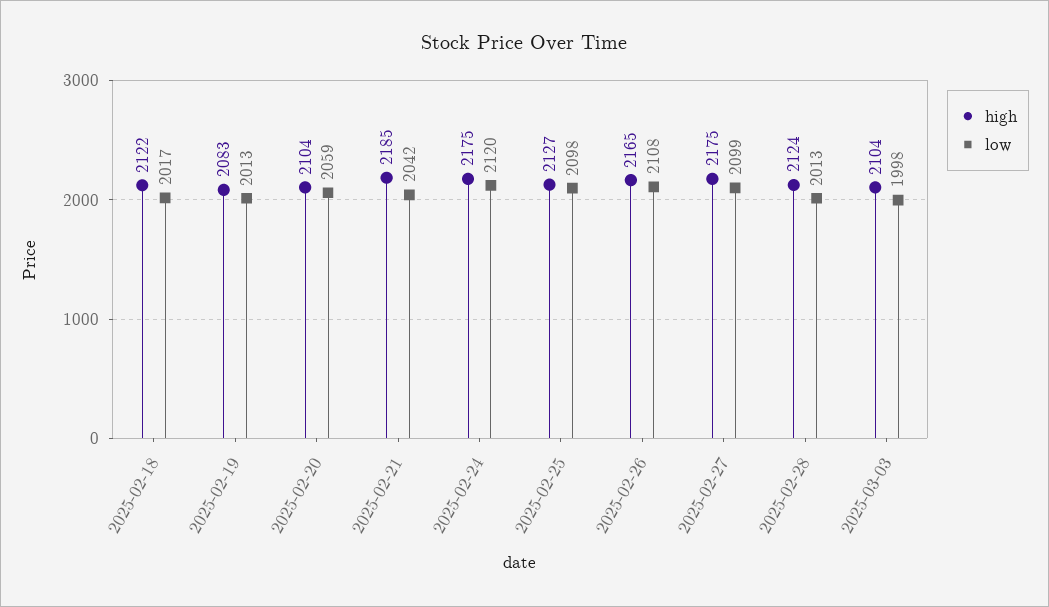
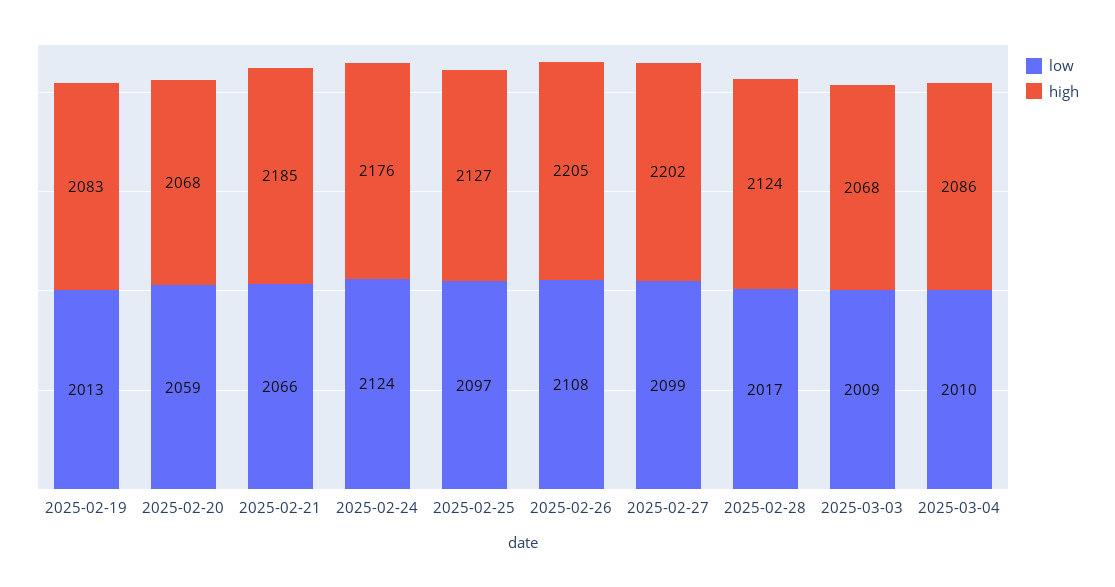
high, 2025-02-18: 2122 -> none
low, 2025-02-18: 2017 -> none
high, 2025-02-20: 2104 -> 2068
low, 2025-02-21: 2042 -> 2066
high, 2025-02-24: 2175 -> 2176
low, 2025-02-24: 2120 -> 2124
low, 2025-02-25: 2098 -> 2097
high, 2025-02-26: 2165 -> 2205
high, 2025-02-27: 2175 -> 2202
low, 2025-02-28: 2013 -> 2017
high, 2025-03-03: 2104 -> 2068
low, 2025-03-03: 1998 -> 2009
low, 2025-03-04: none -> 2010
high, 2025-03-04: none -> 2086

